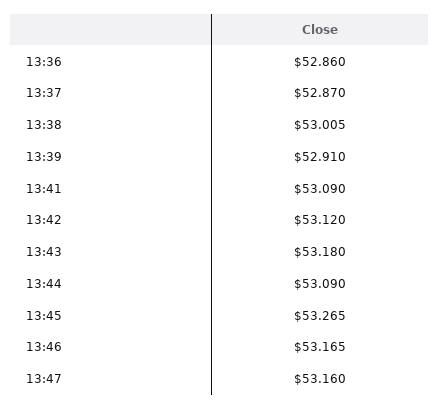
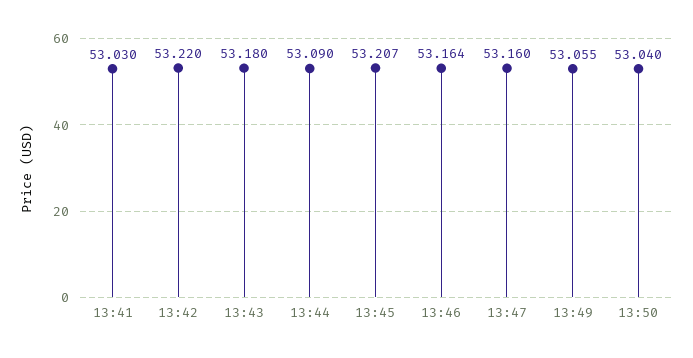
13:36: 52.86 -> none
13:37: 52.87 -> none
13:38: 53.005 -> none
13:39: 52.91 -> none
13:41: 53.09 -> 53.03
13:42: 53.12 -> 53.22
13:45: 53.265 -> 53.207
13:46: 53.165 -> 53.164
13:49: none -> 53.055
13:50: none -> 53.04

